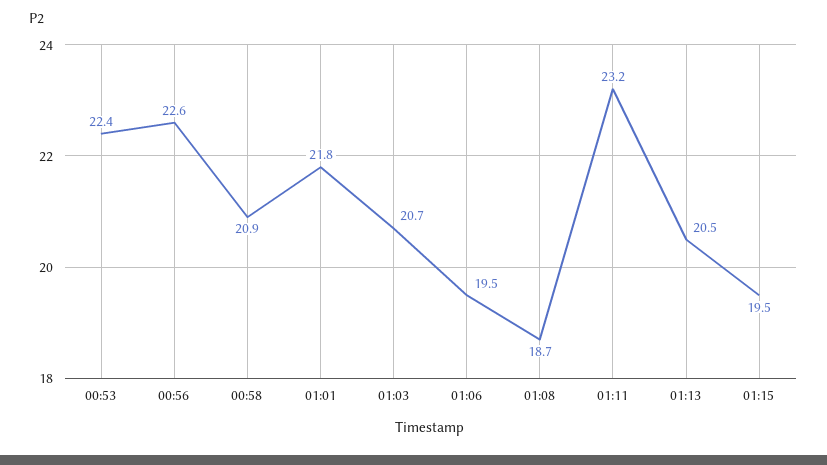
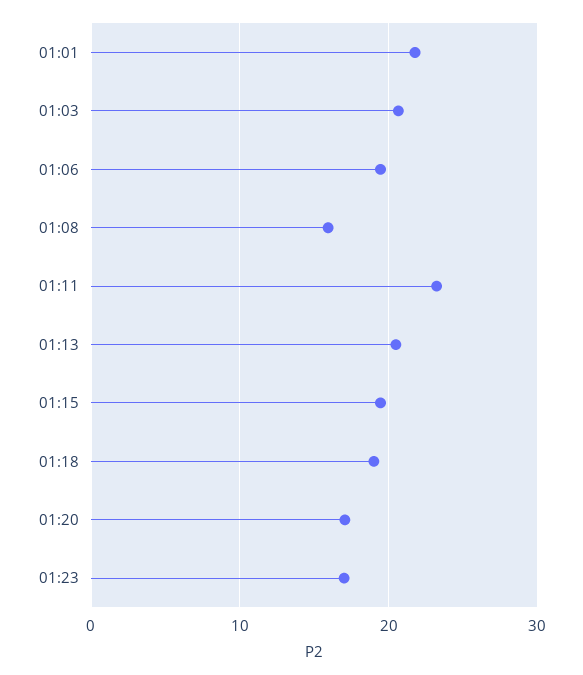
00:53: 22.4 -> none
00:56: 22.6 -> none
00:58: 20.9 -> none
01:08: 18.7 -> 16
01:18: none -> 19
01:20: none -> 17
01:23: none -> 17

